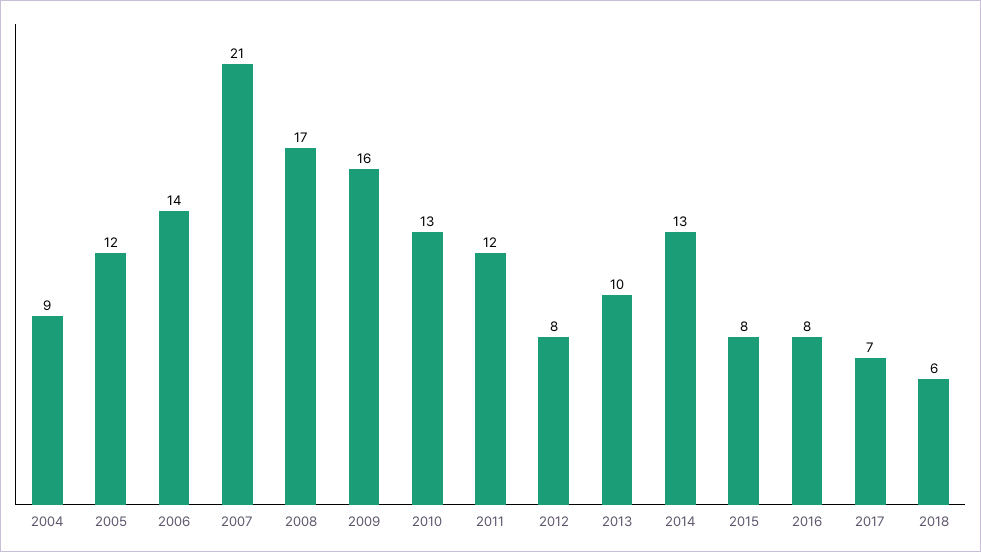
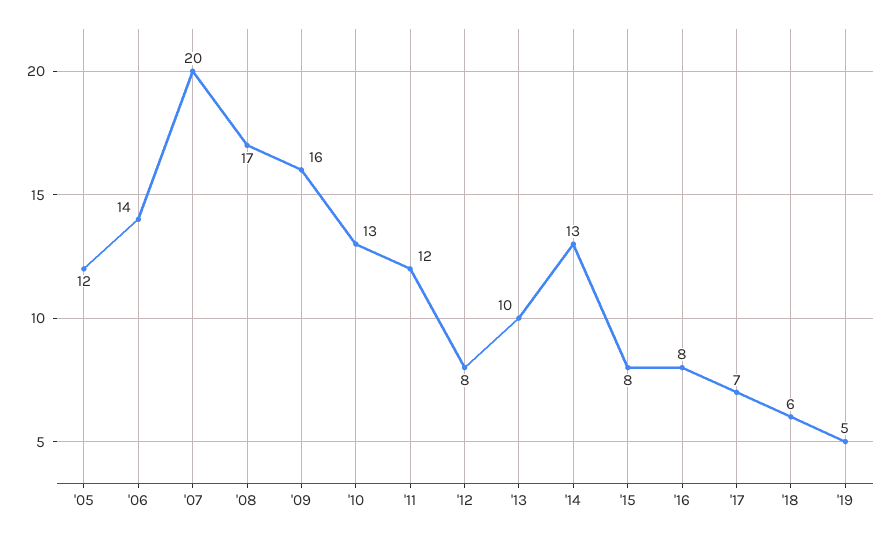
2004: 9 -> none
2007: 21 -> 20
'19: none -> 5

